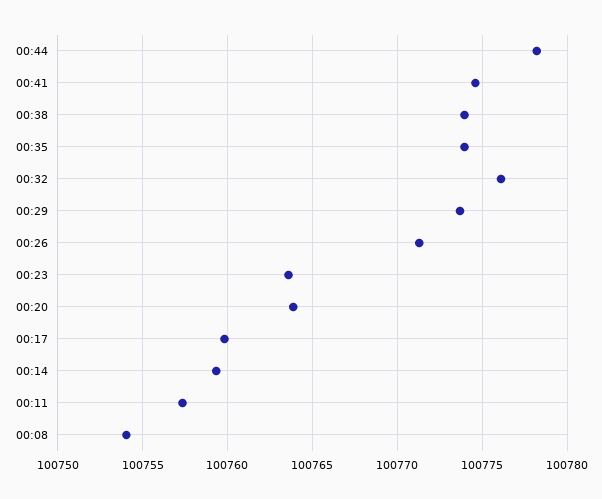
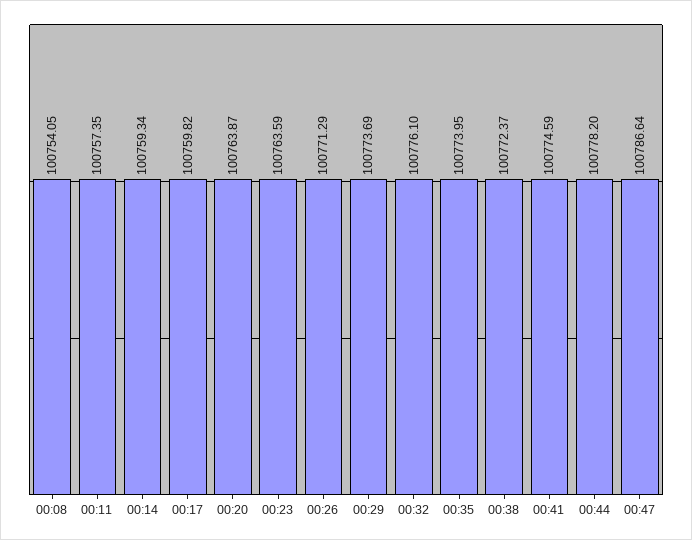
00:38: 100774 -> 100772.37
00:47: none -> 100786.64

